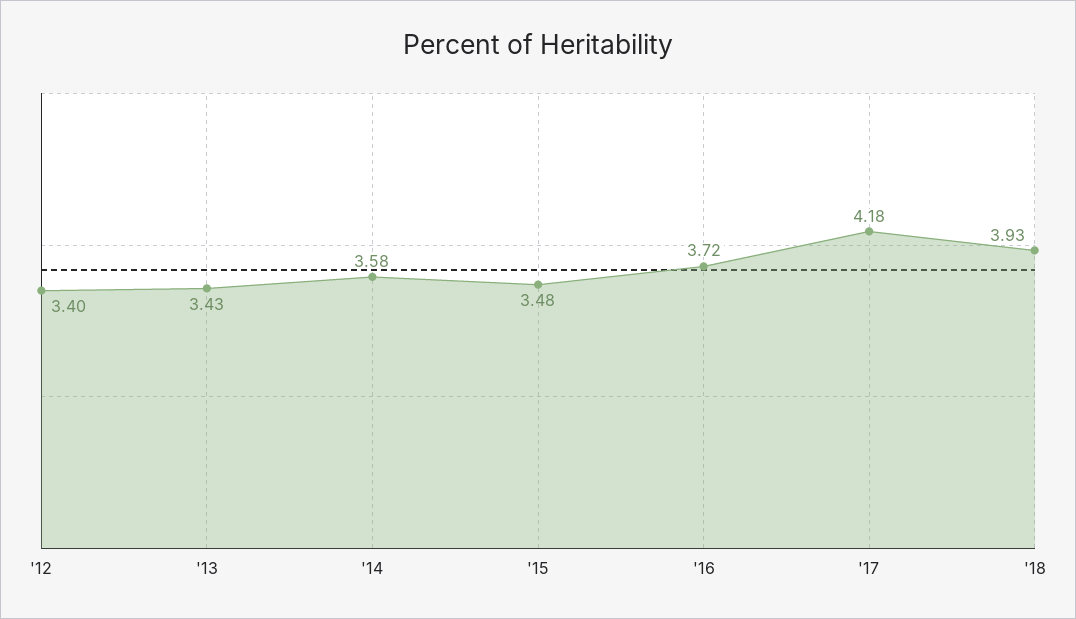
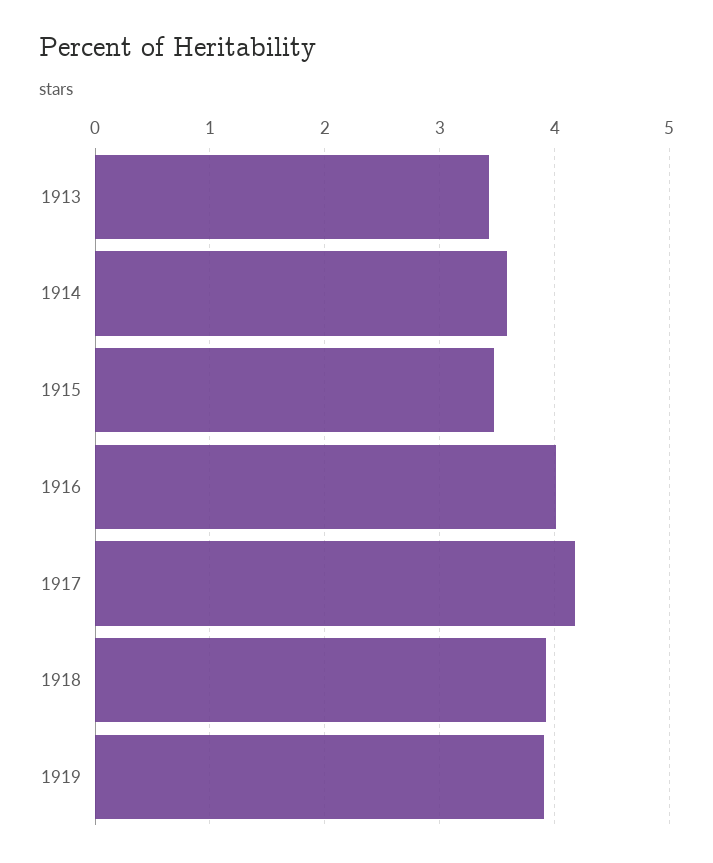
'12: 3.4 -> none
'16: 3.72 -> 4
1919: none -> 3.9

